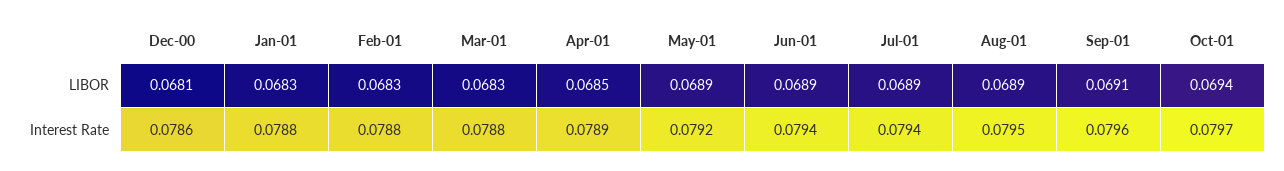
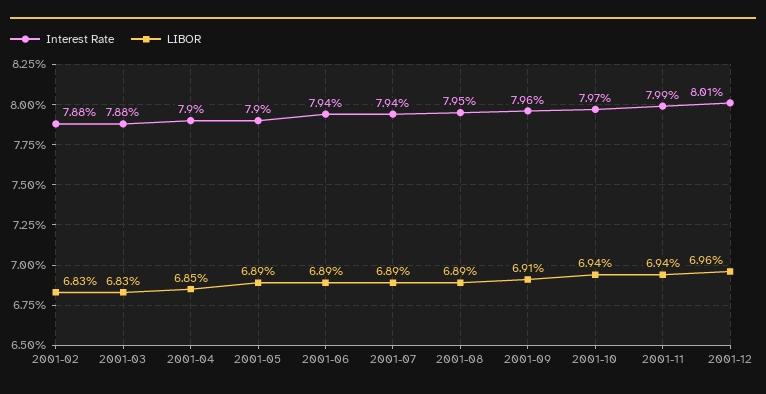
LIBOR, Dec-00: 0.0681 -> none
LIBOR, Jan-01: 0.0683 -> none
Interest Rate, Dec-00: 0.0786 -> none
Interest Rate, Jan-01: 0.0788 -> none
Interest Rate, Apr-01: 0.0789 -> 0.079
Interest Rate, May-01: 0.0792 -> 0.079
Interest Rate, 2001-11: none -> 0.0799
LIBOR, 2001-11: none -> 0.0694
Interest Rate, 2001-12: none -> 0.0801
LIBOR, 2001-12: none -> 0.0696

